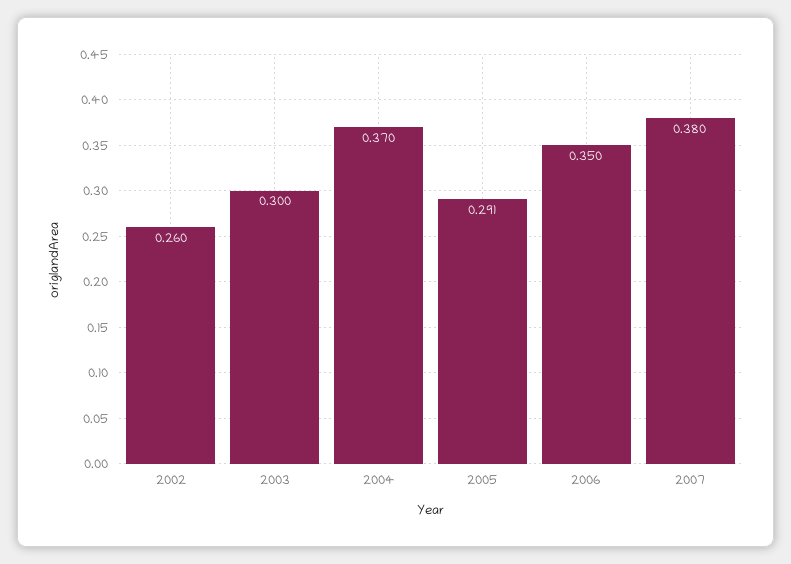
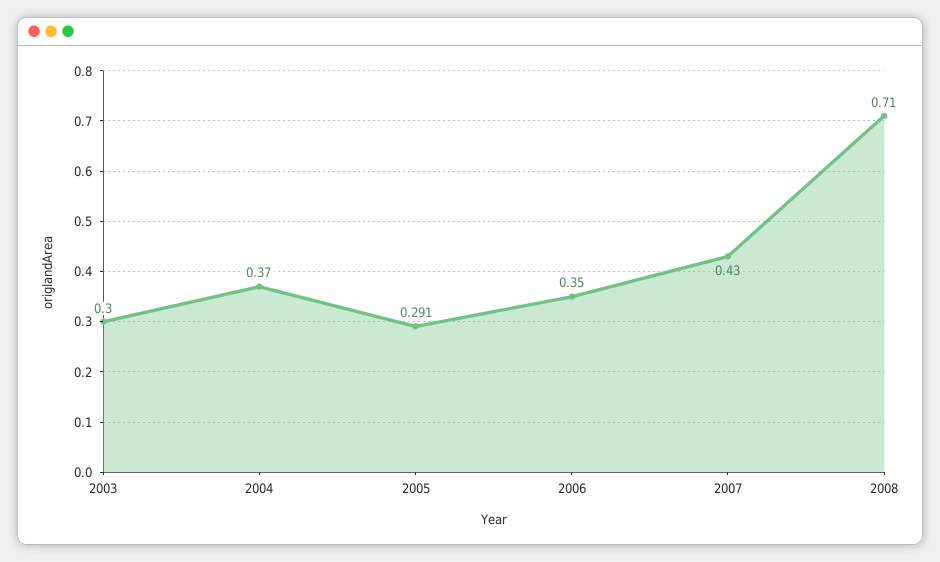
2002: 0.26 -> none
2007: 0.38 -> 0.43
2008: none -> 0.71

